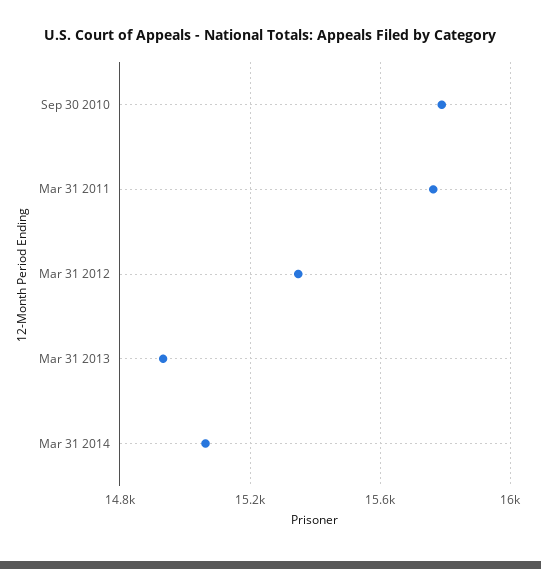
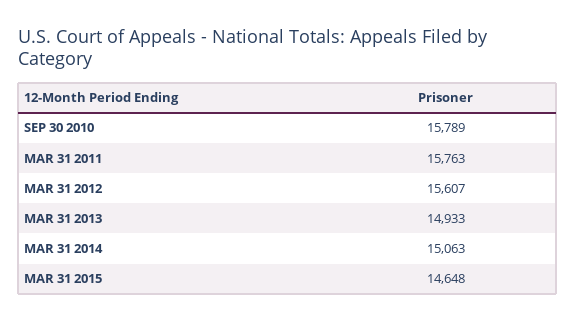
Mar 31 2012: 15350 -> 15607
MAR 31 2015: none -> 14648

